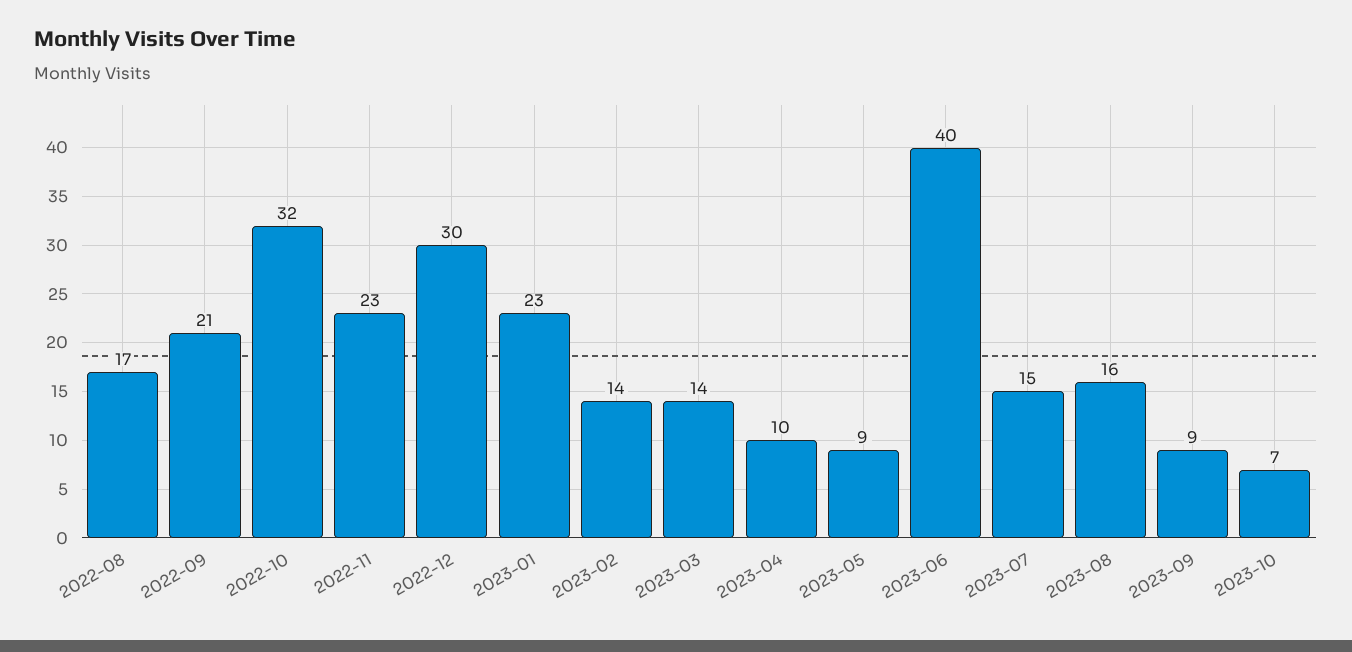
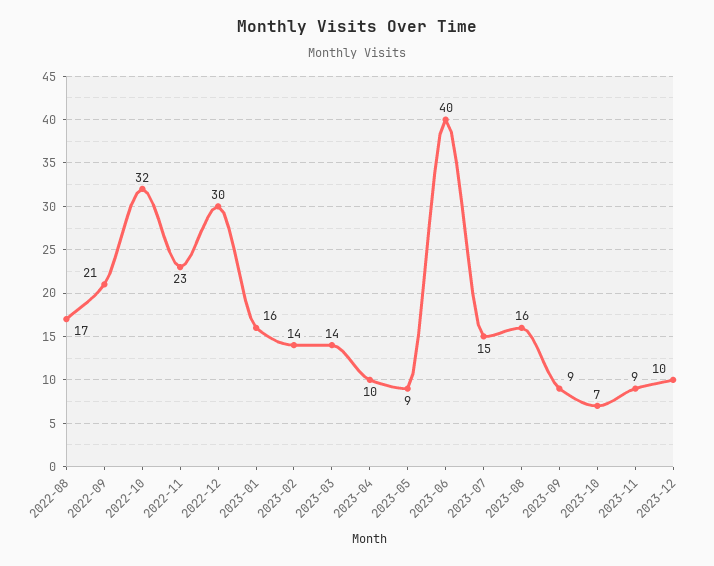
2023-01: 23 -> 16
2023-11: none -> 9
2023-12: none -> 10

